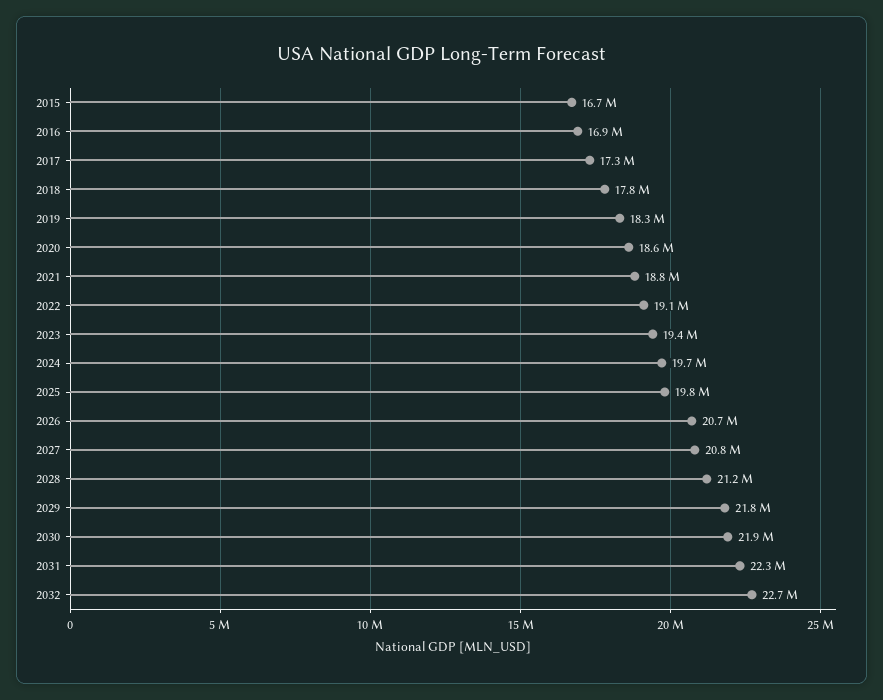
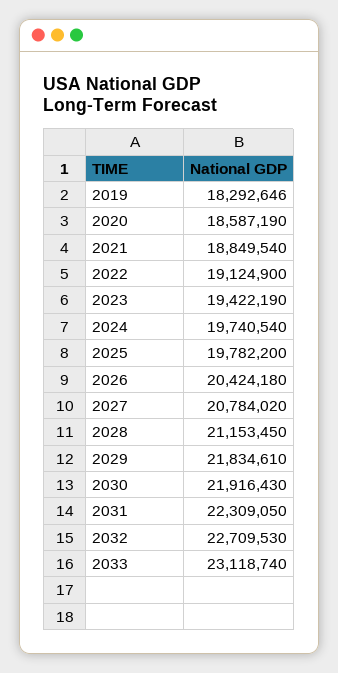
2015: 16700000 -> none
2016: 16900000 -> none
2017: 17300000 -> none
2018: 17800000 -> none
2026: 20700000 -> 20424180
2033: none -> 23118740

